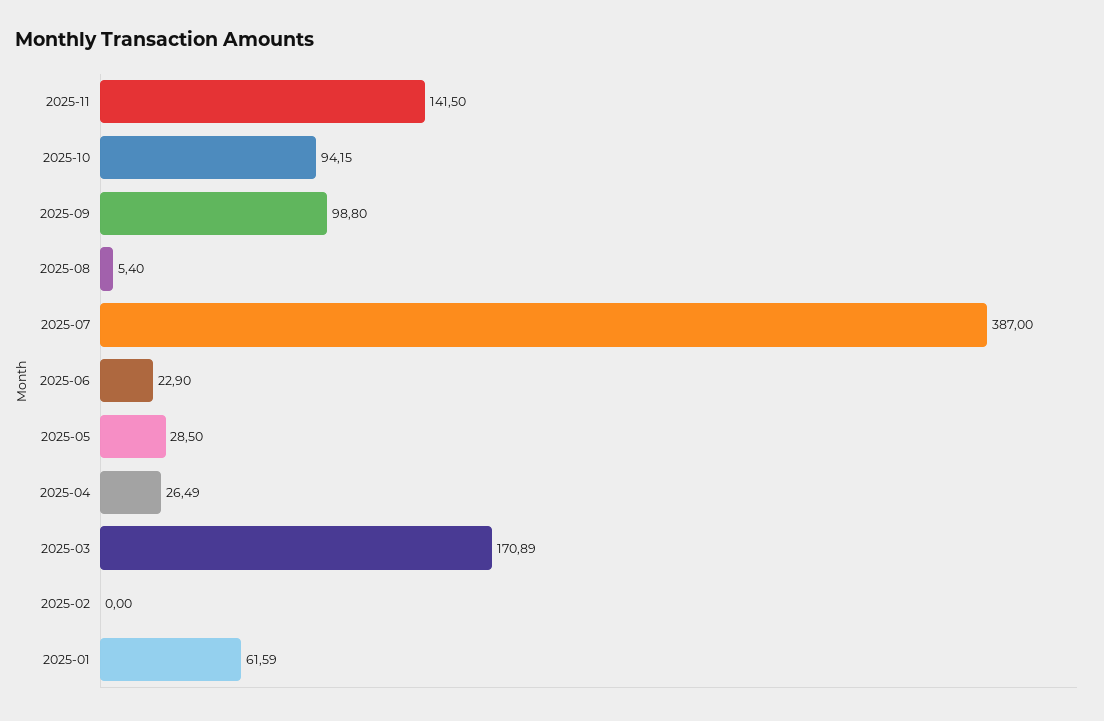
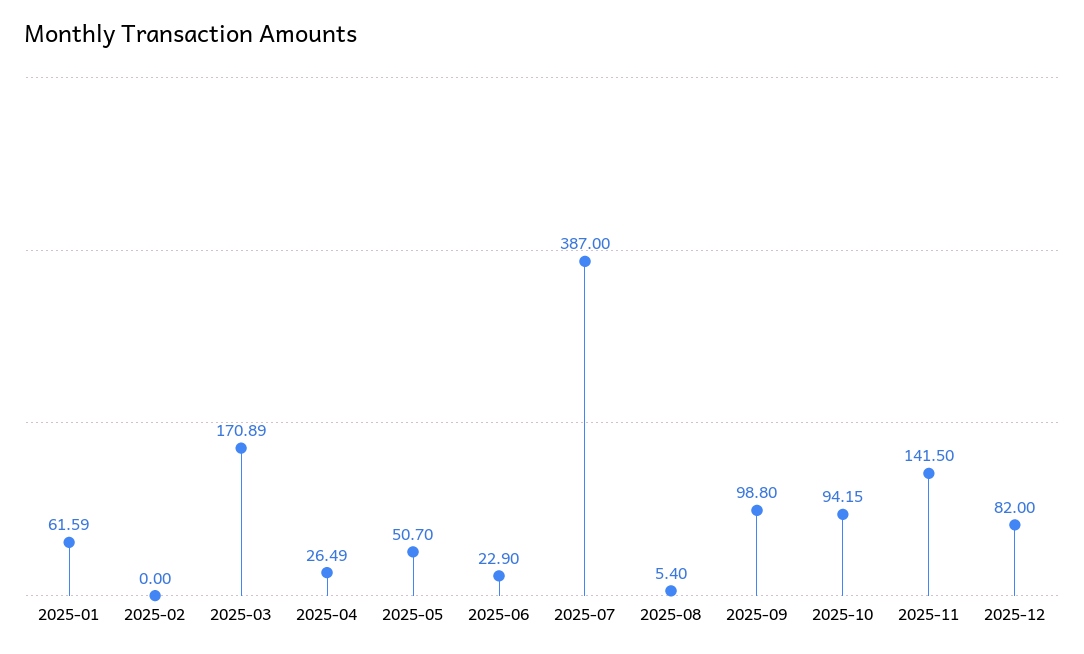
2025-05: 28.5 -> 50.7
2025-12: none -> 82

